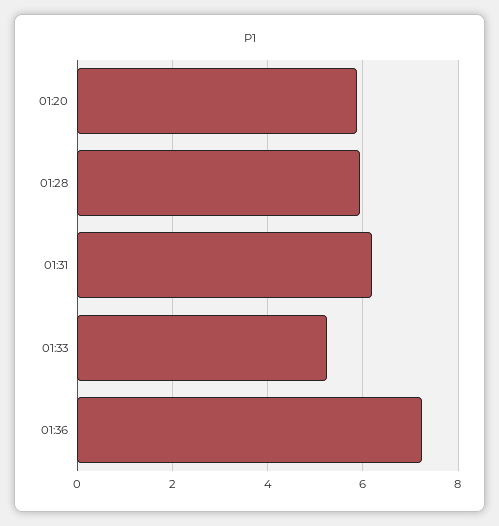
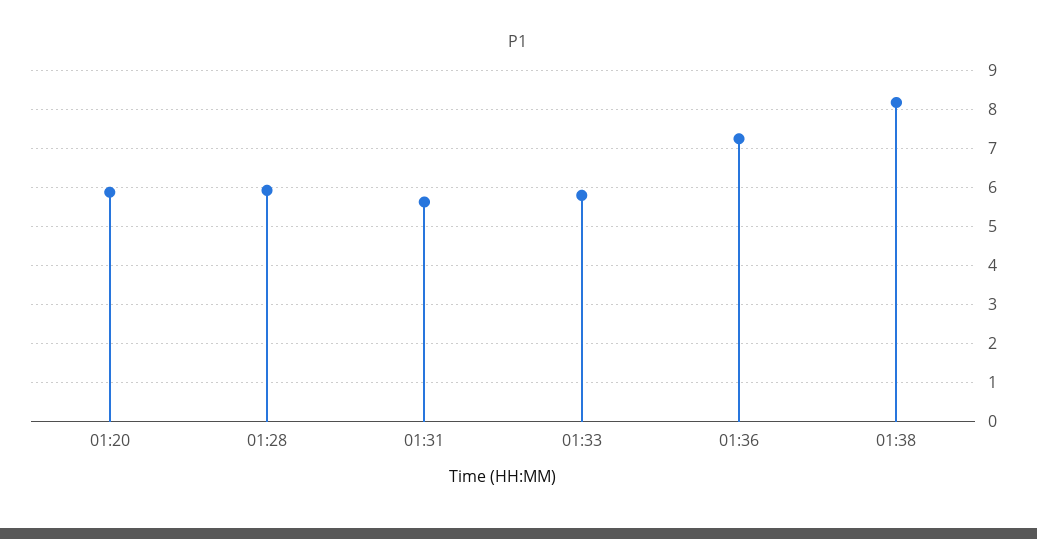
01:31: 6.2 -> 5.6
01:33: 5.2 -> 5.8
01:38: none -> 8.2

